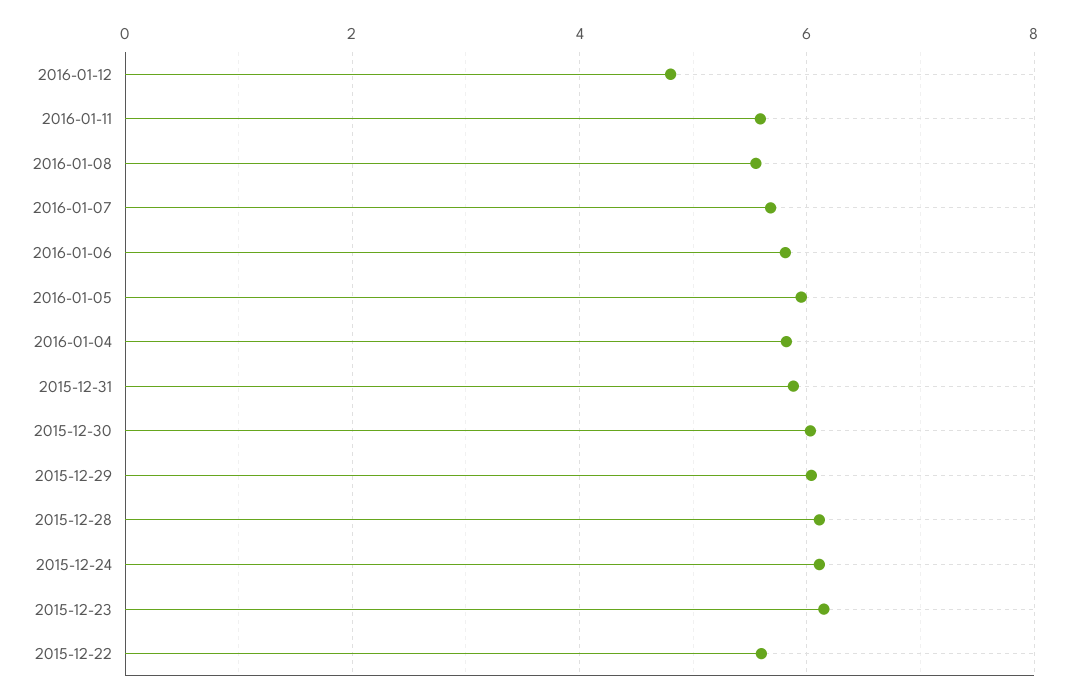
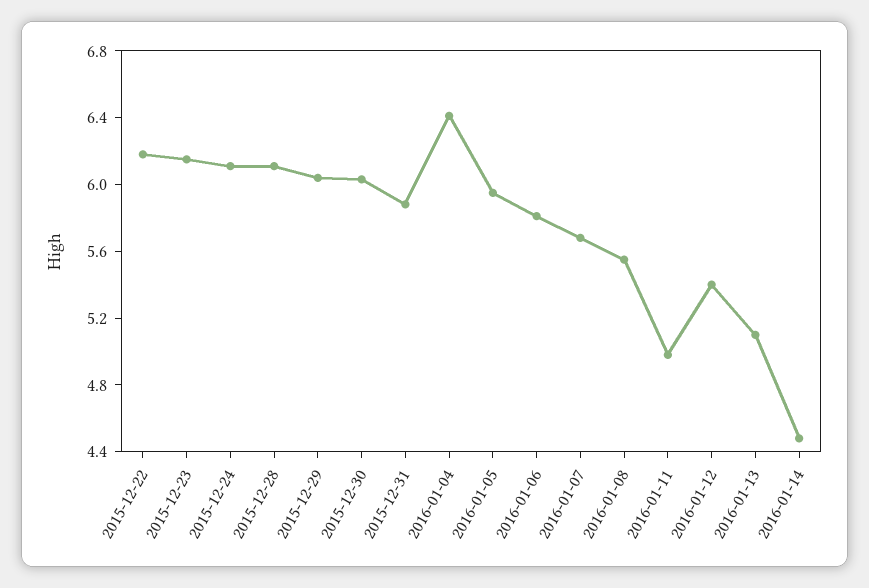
2016-01-12: 4.8 -> 5.4
2016-01-11: 5.6 -> 5
2016-01-04: 5.8 -> 6.4
2015-12-22: 5.6 -> 6.2
2016-01-13: none -> 5.1
2016-01-14: none -> 4.5

